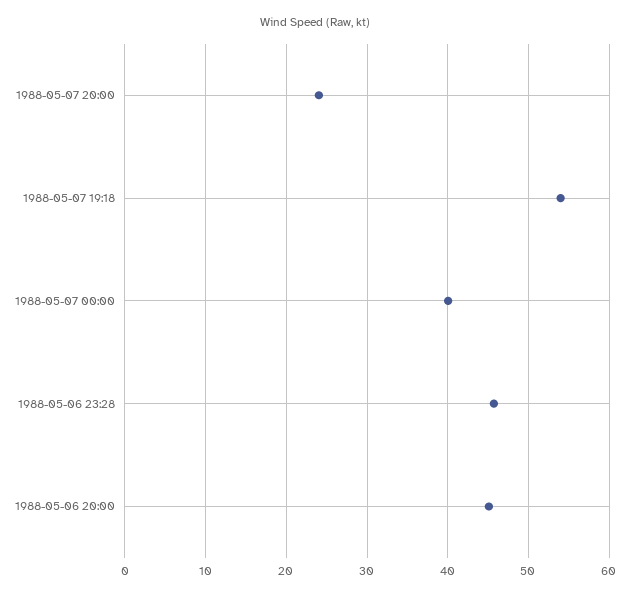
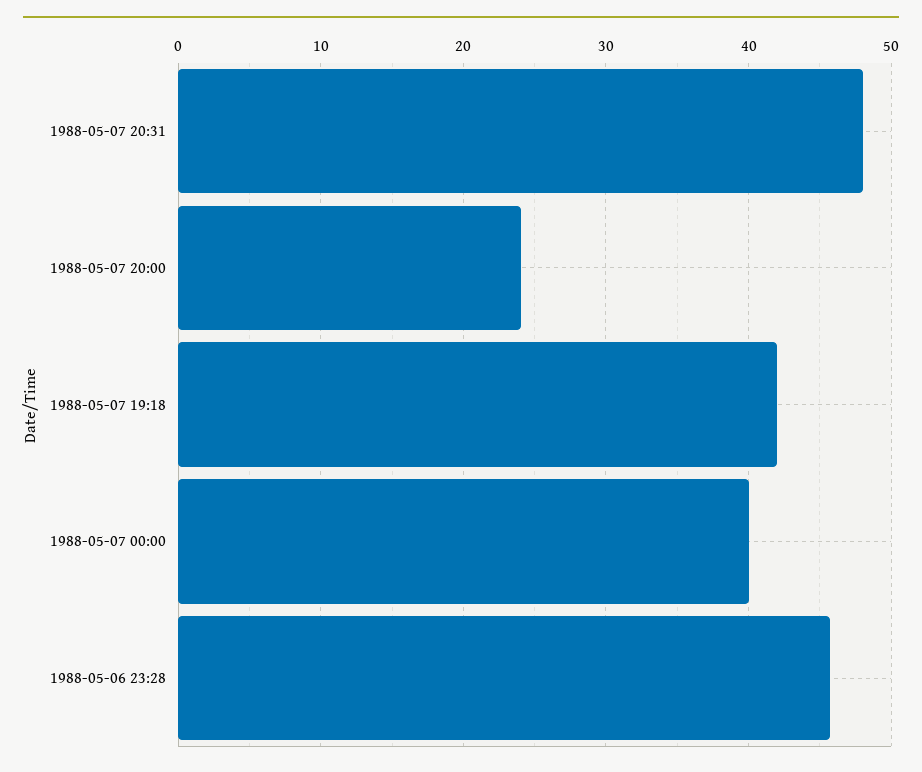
1988-05-07 19:18: 54 -> 42
1988-05-06 20:00: 45 -> none
1988-05-07 20:31: none -> 48

